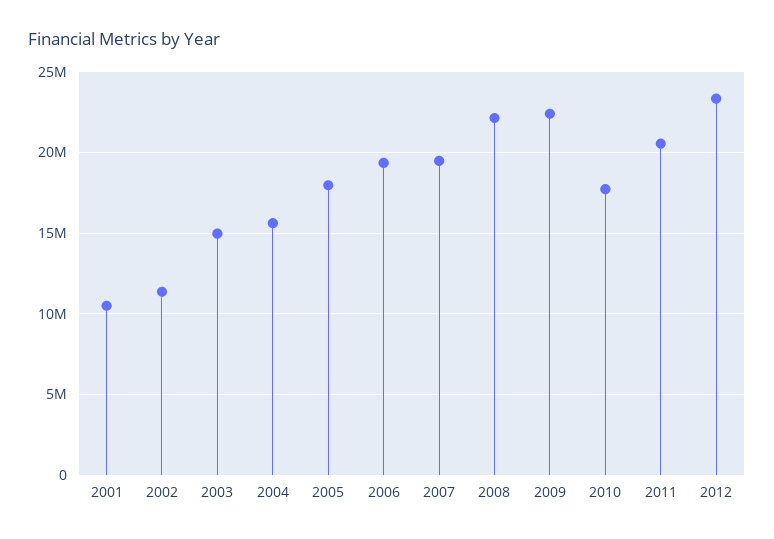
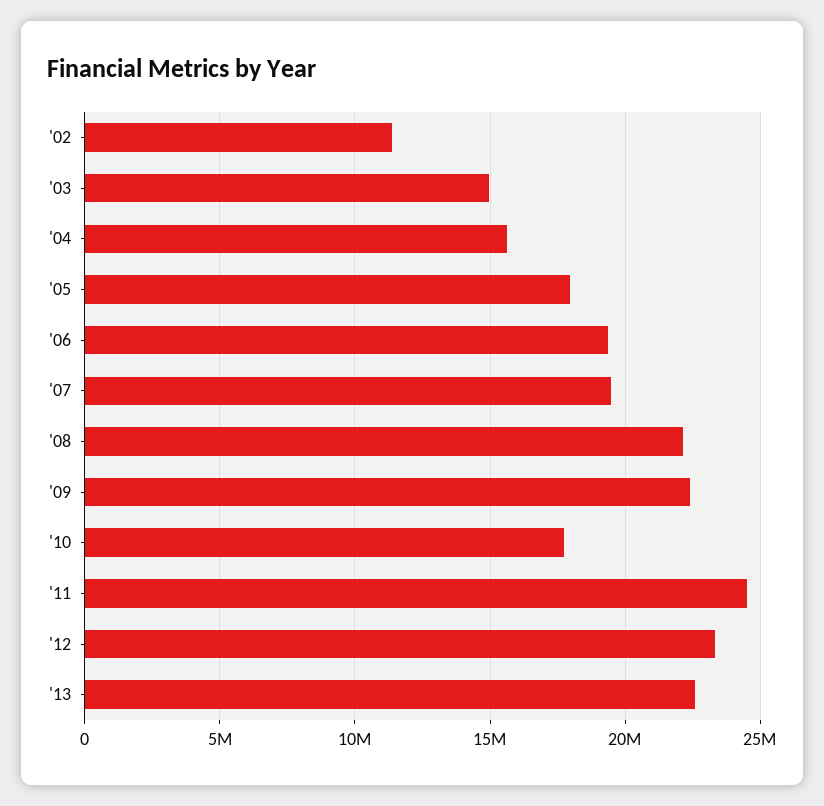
2001: 10500000 -> none
2011: 20500000 -> 24500000
'13: none -> 22500000

